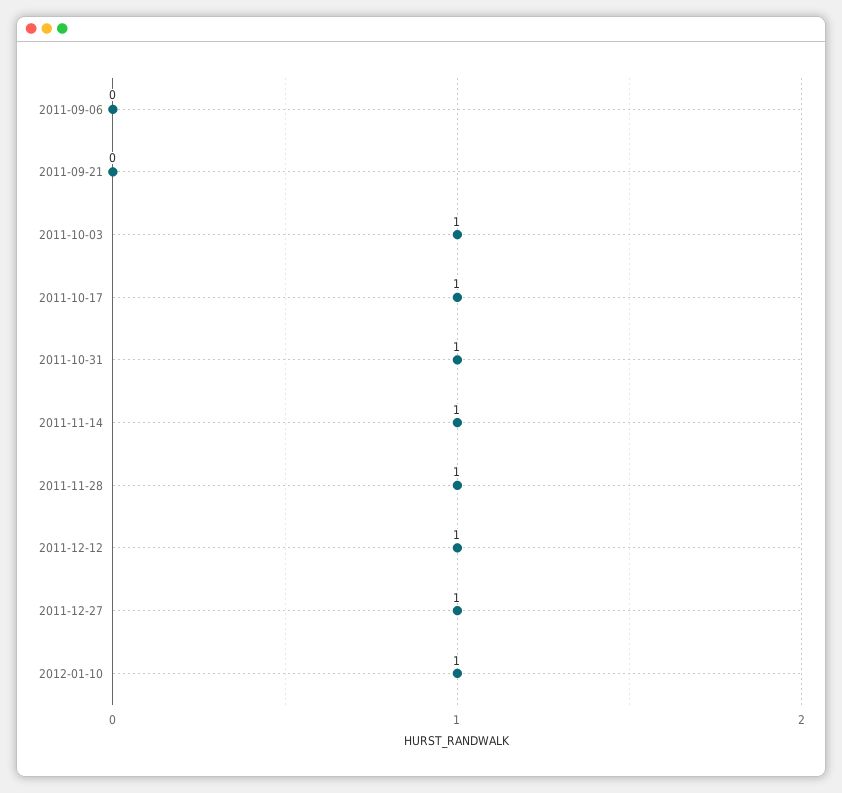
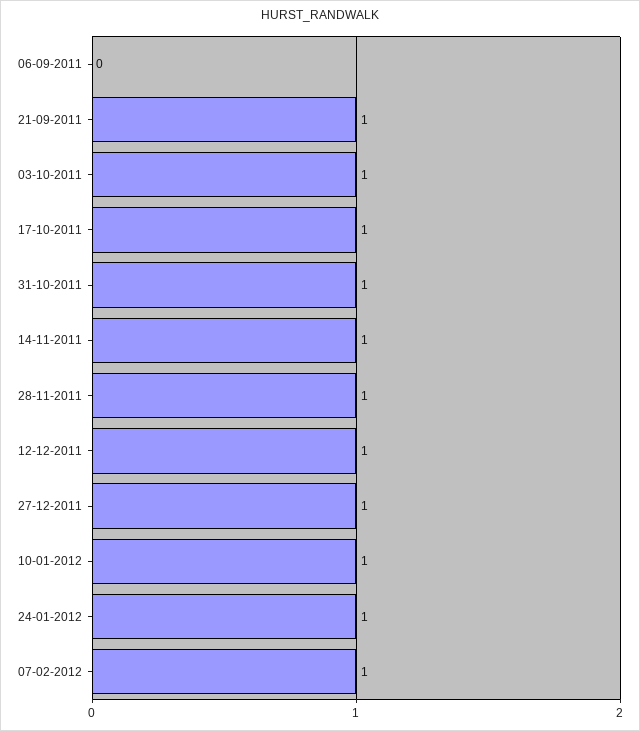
2011-09-21: 0 -> 1
24-01-2012: none -> 1
07-02-2012: none -> 1

